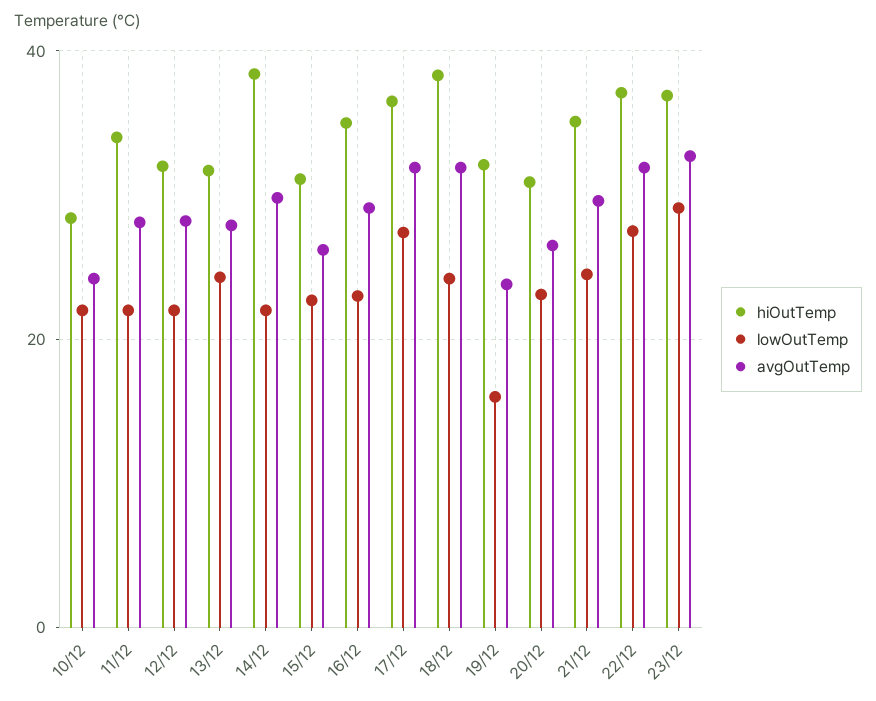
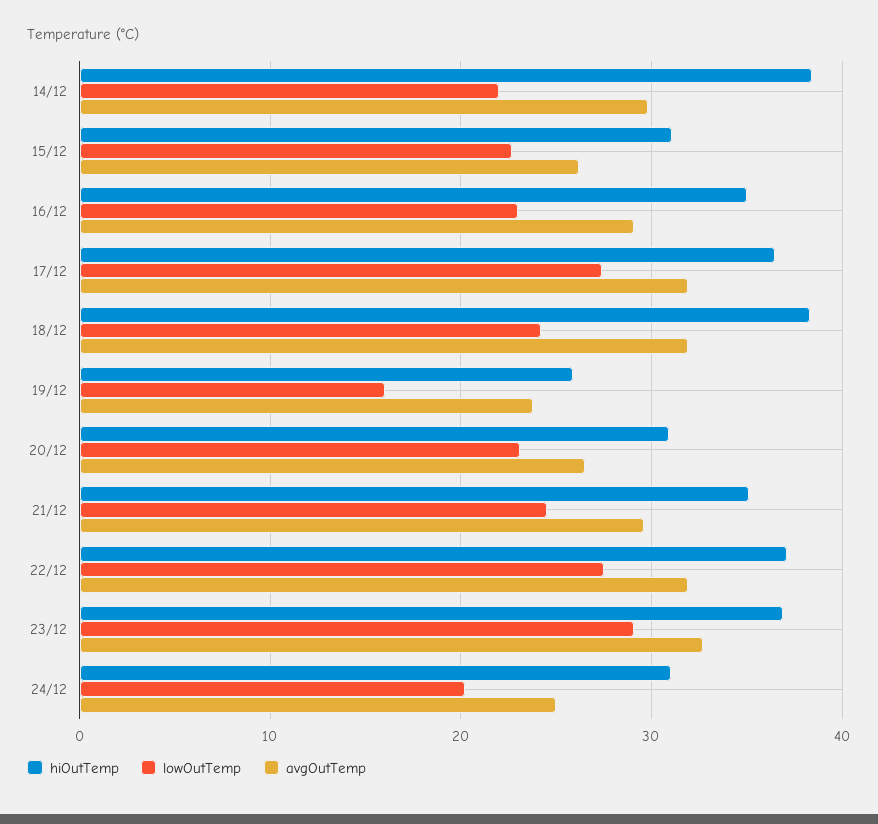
hiOutTemp, 10/12: 28 -> none
lowOutTemp, 10/12: 22 -> none
avgOutTemp, 10/12: 24 -> none
hiOutTemp, 11/12: 34 -> none
lowOutTemp, 11/12: 22 -> none
avgOutTemp, 11/12: 28 -> none
hiOutTemp, 12/12: 32 -> none
lowOutTemp, 12/12: 22 -> none
avgOutTemp, 12/12: 28 -> none
hiOutTemp, 13/12: 32 -> none
lowOutTemp, 13/12: 24 -> none
avgOutTemp, 13/12: 28 -> none
hiOutTemp, 19/12: 32 -> 26
hiOutTemp, 24/12: none -> 31
lowOutTemp, 24/12: none -> 20
avgOutTemp, 24/12: none -> 25

